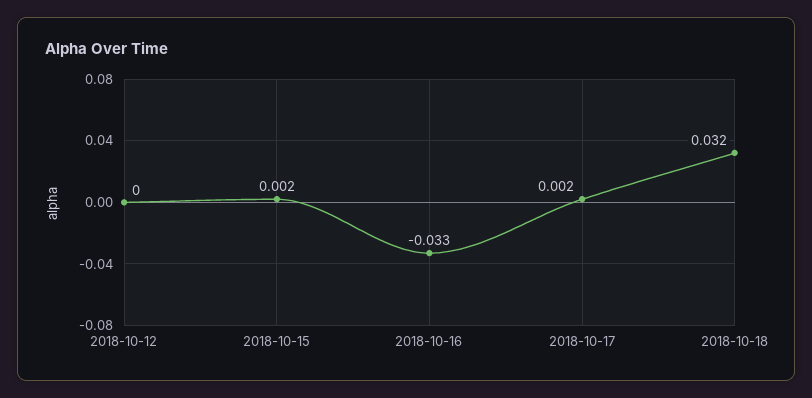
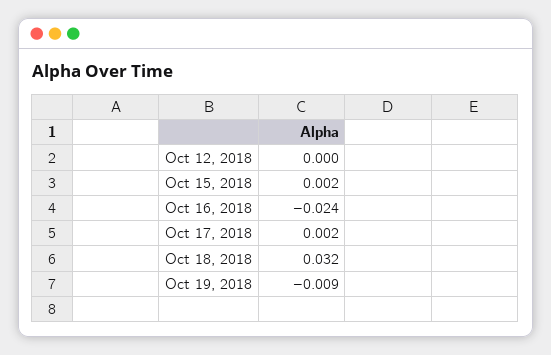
2018-10-16: -0.033 -> -0.024
Oct 19, 2018: none -> -0.009

